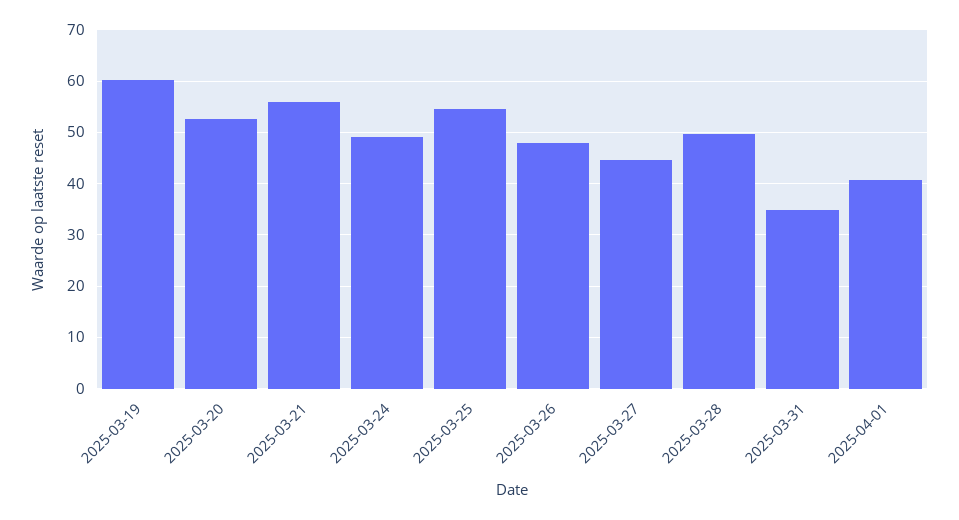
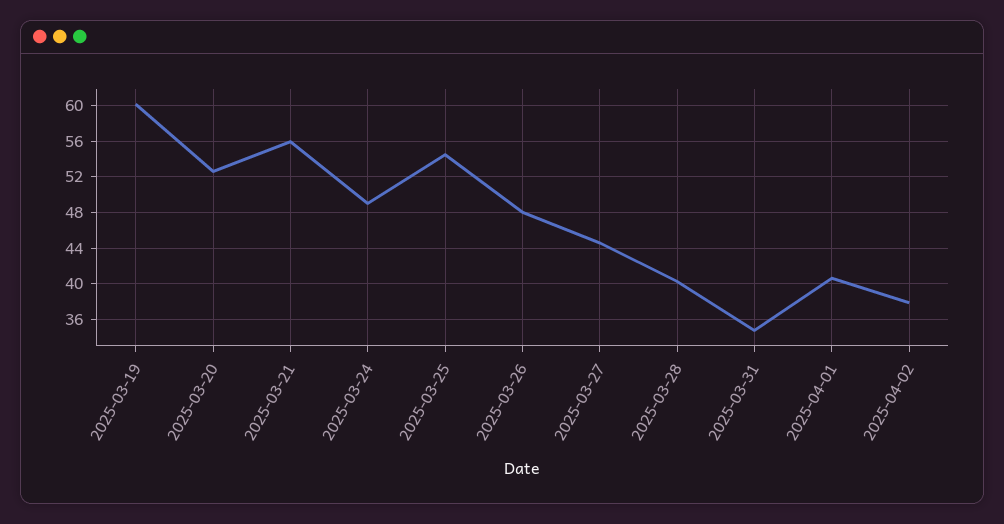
2025-03-28: 50 -> 40
2025-04-02: none -> 38

